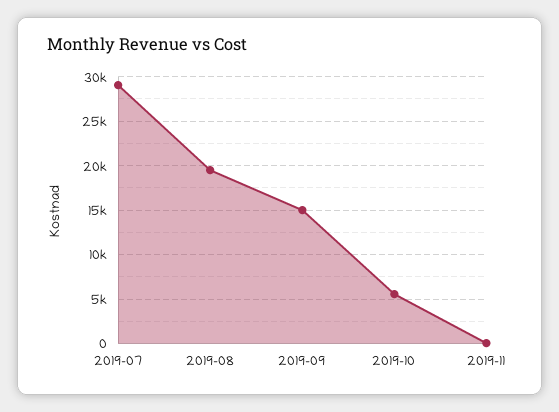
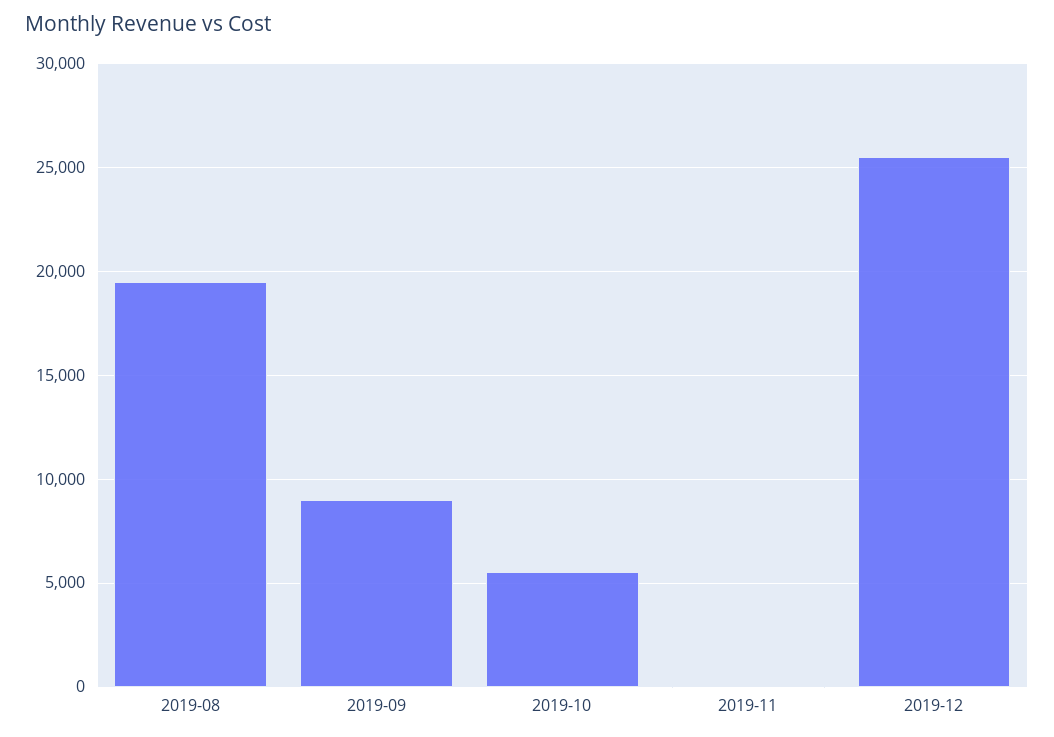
2019-07: 29000 -> none
2019-09: 15000 -> 9000
2019-12: none -> 25500

